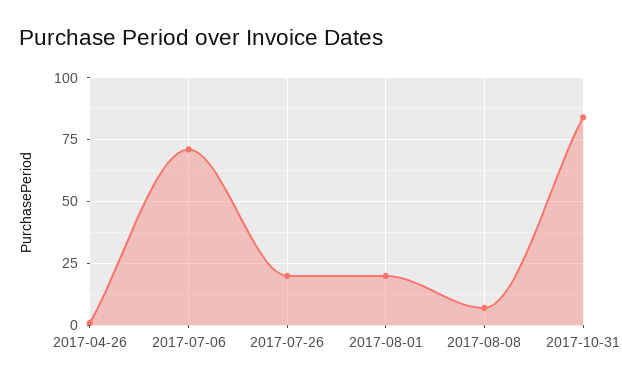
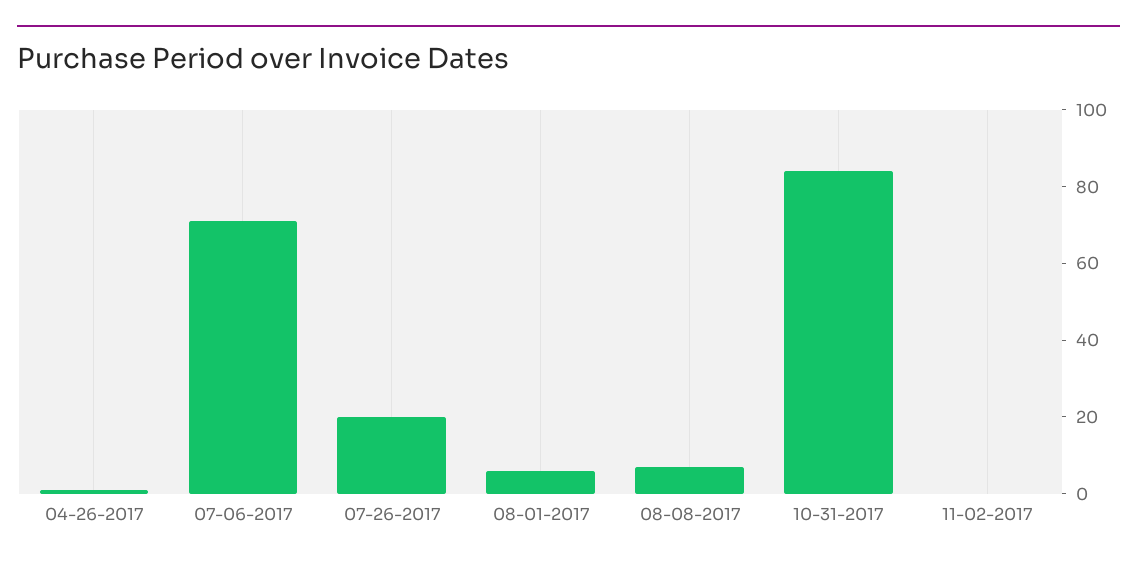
2017-08-01: 20 -> 5
11-02-2017: none -> 0

